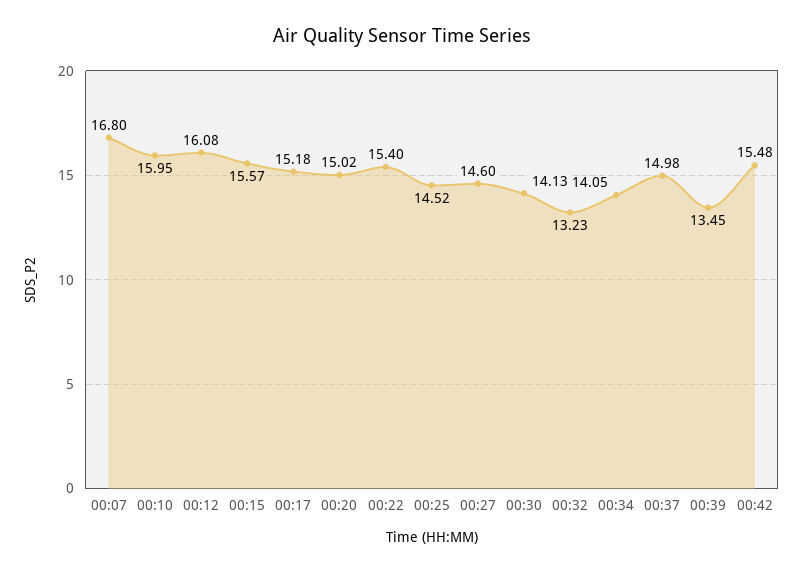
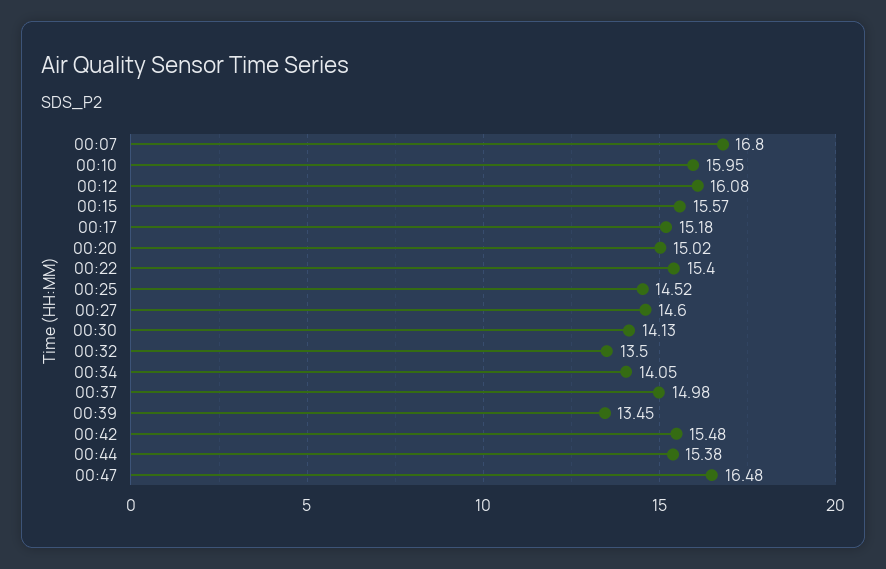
00:32: 13.23 -> 13.5
00:44: none -> 15.38
00:47: none -> 16.48

